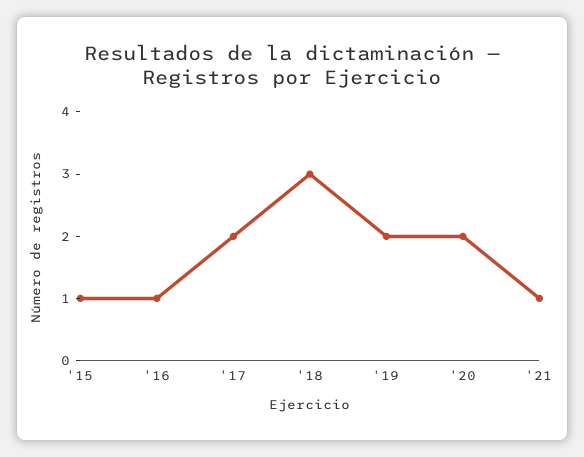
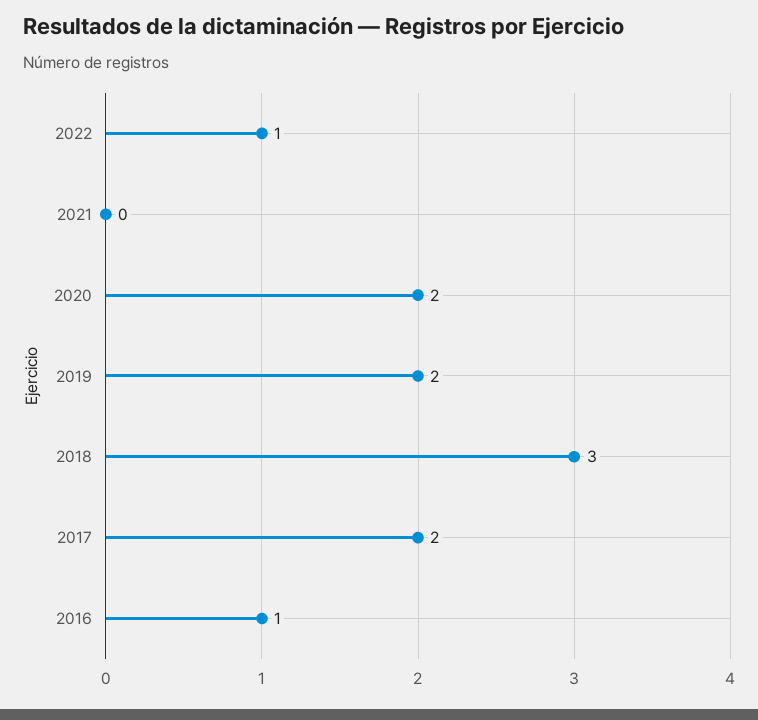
'15: 1 -> none
'21: 1 -> 0
2022: none -> 1

